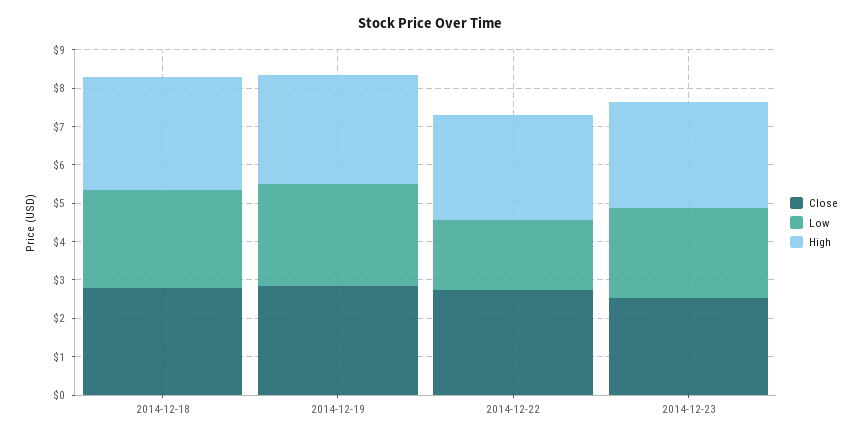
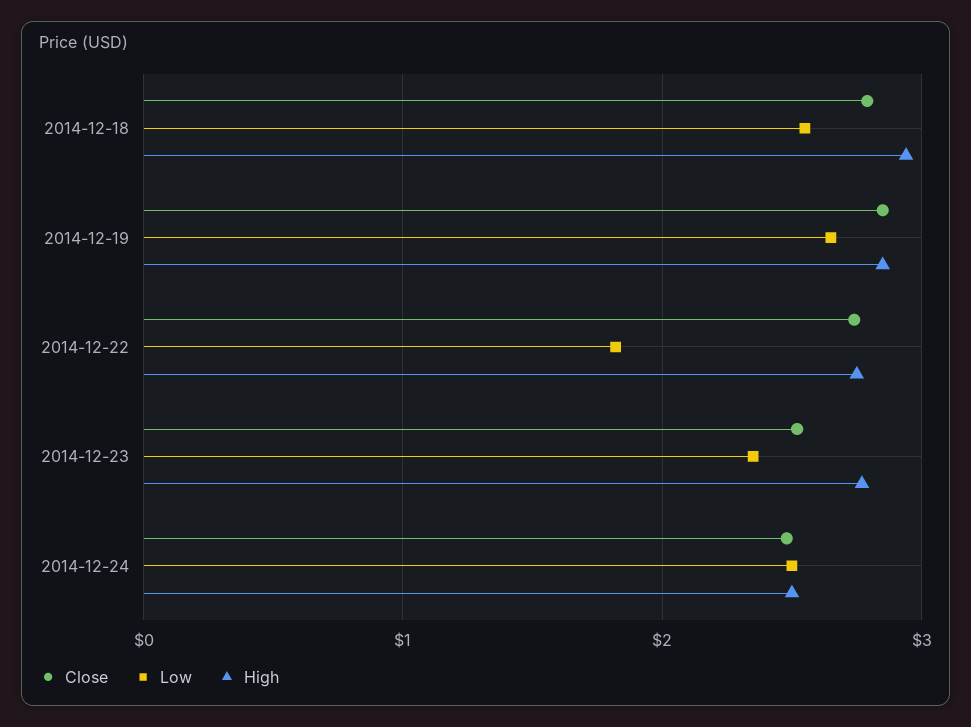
Close, 2014-12-24: none -> 2.5
Low, 2014-12-24: none -> 2.5
High, 2014-12-24: none -> 2.5

